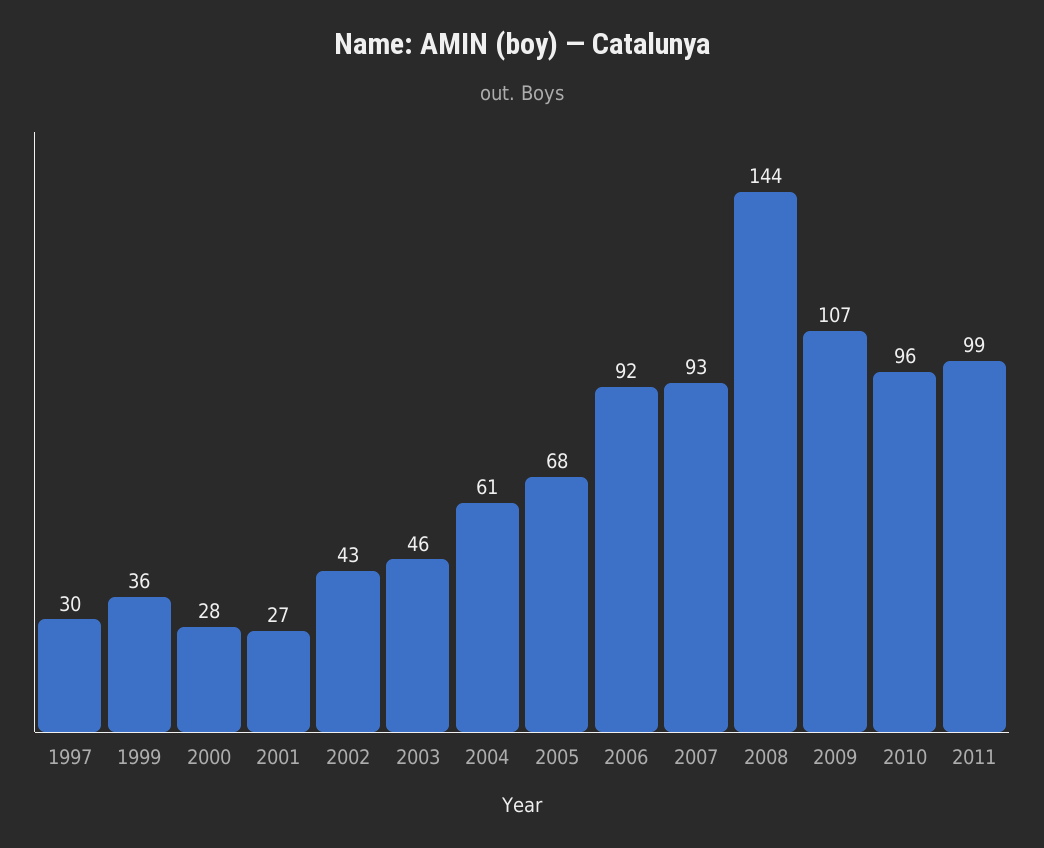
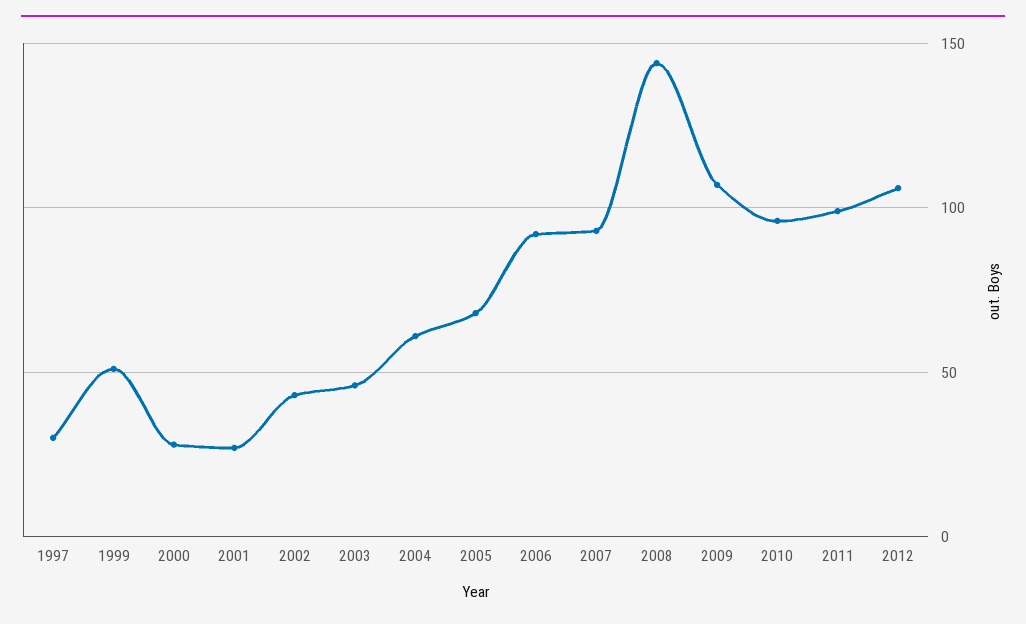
1999: 36 -> 50
2012: none -> 105

